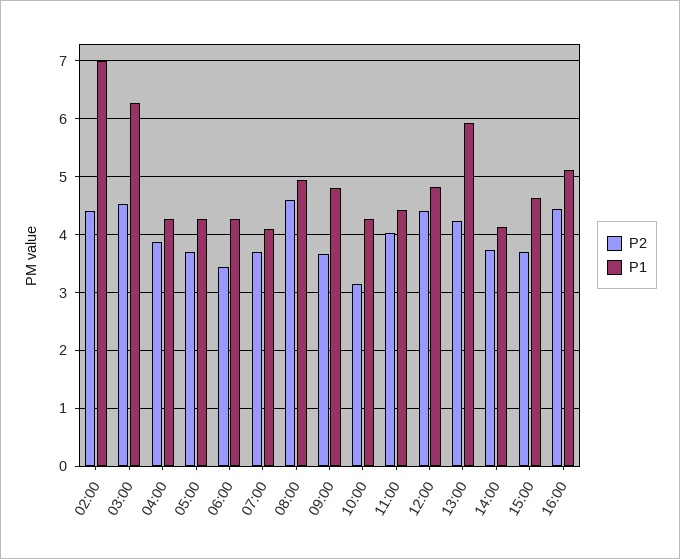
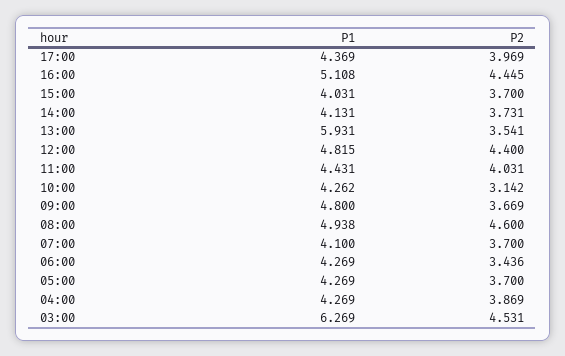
P2, 02:00: 4.4 -> none
P1, 02:00: 7 -> none
P2, 13:00: 4.2 -> 3.541
P1, 15:00: 4.6 -> 4.031
P1, 17:00: none -> 4.369
P2, 17:00: none -> 3.969

